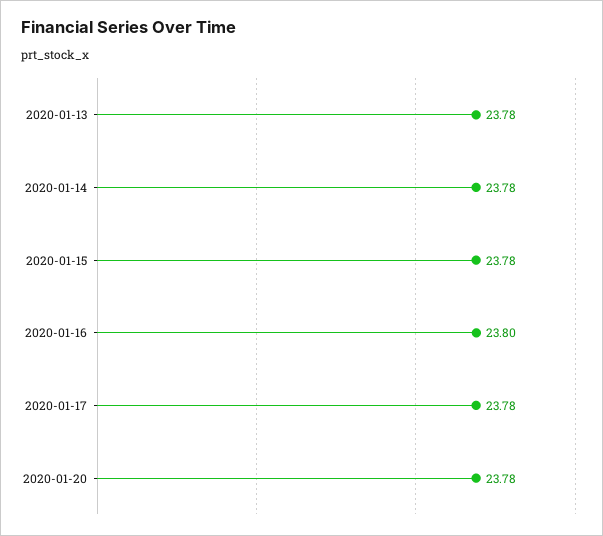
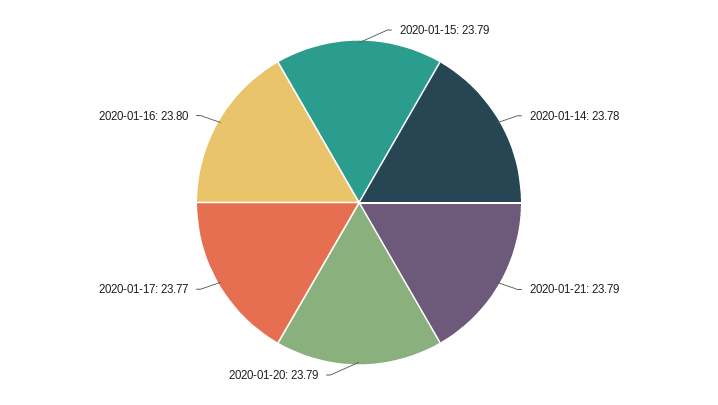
2020-01-13: 23.78 -> none
2020-01-15: 23.78 -> 23.79
2020-01-17: 23.78 -> 23.77
2020-01-20: 23.78 -> 23.79
2020-01-21: none -> 23.79

